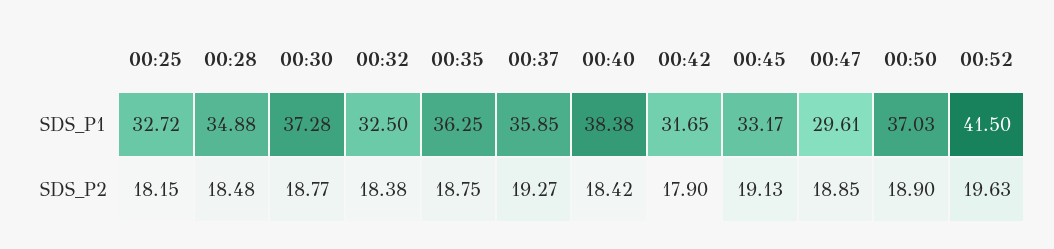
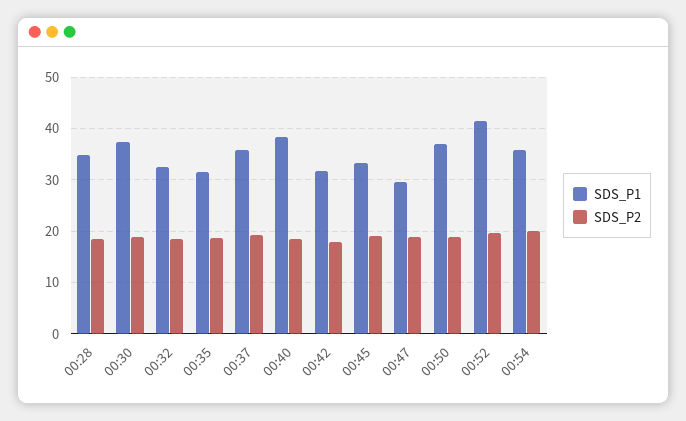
SDS_P1, 00:25: 32.72 -> none
SDS_P1, 00:35: 36.25 -> 32
SDS_P2, 00:25: 18.15 -> none
SDS_P1, 00:54: none -> 36
SDS_P2, 00:54: none -> 20

